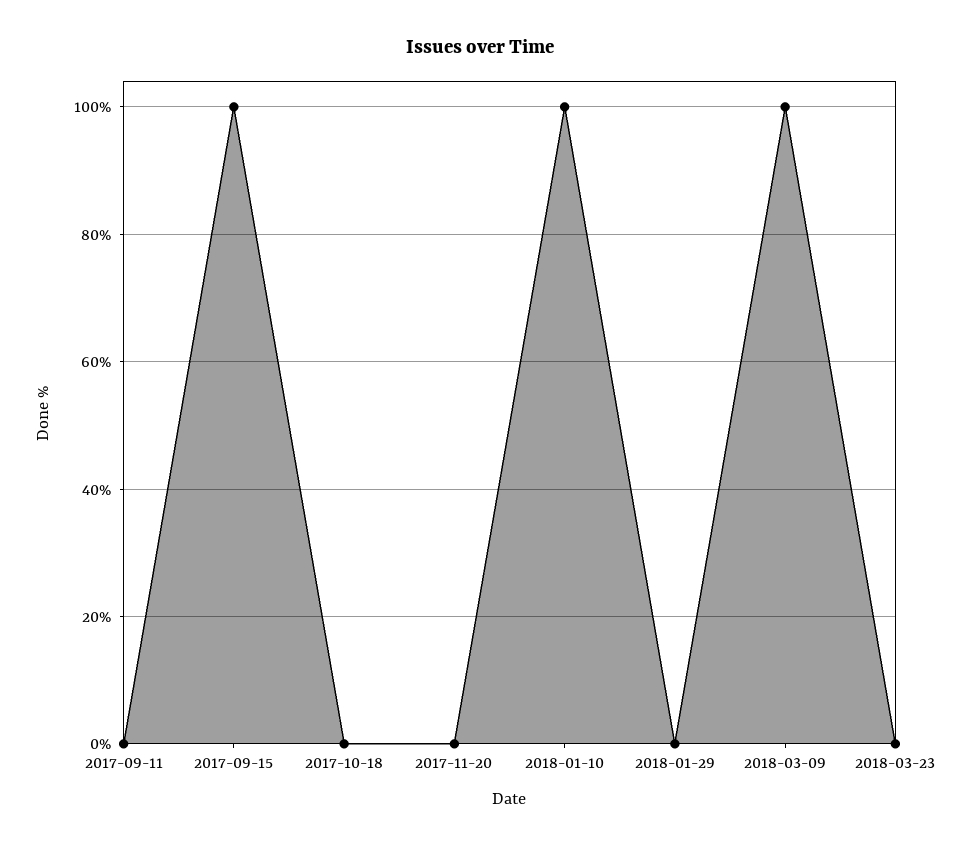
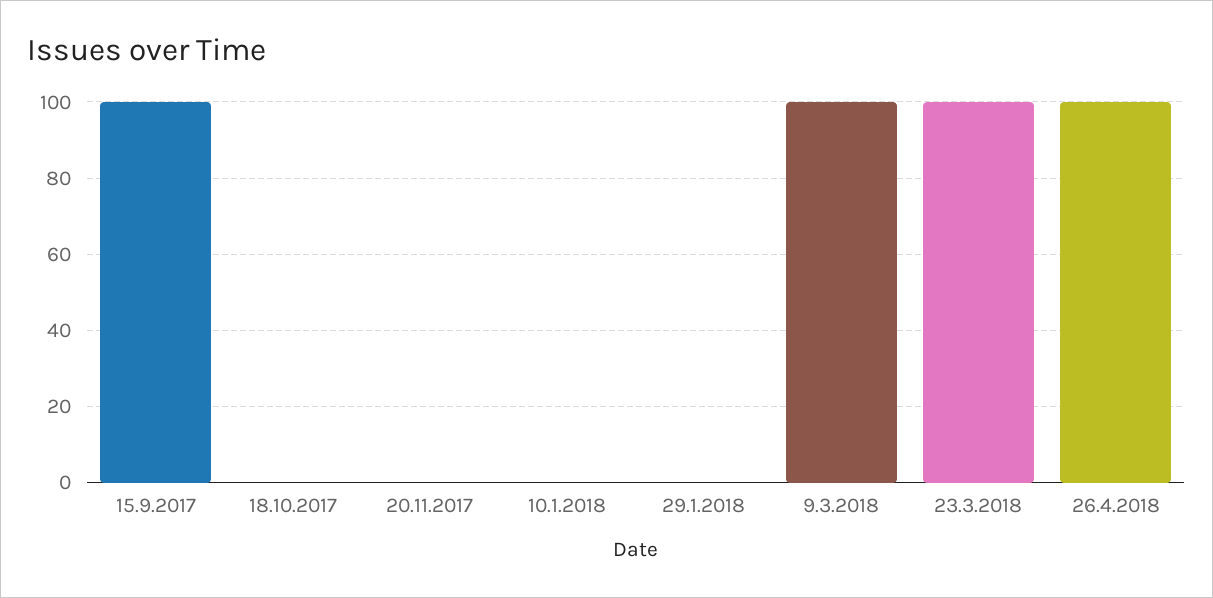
2017-09-11: 0 -> none
2018-01-10: 100 -> 0
2018-03-23: 0 -> 100
26.4.2018: none -> 100

